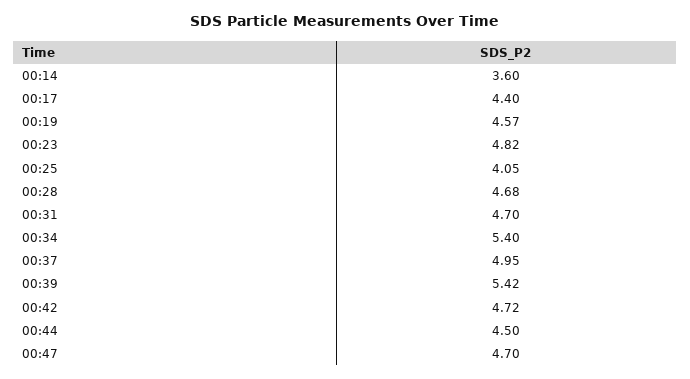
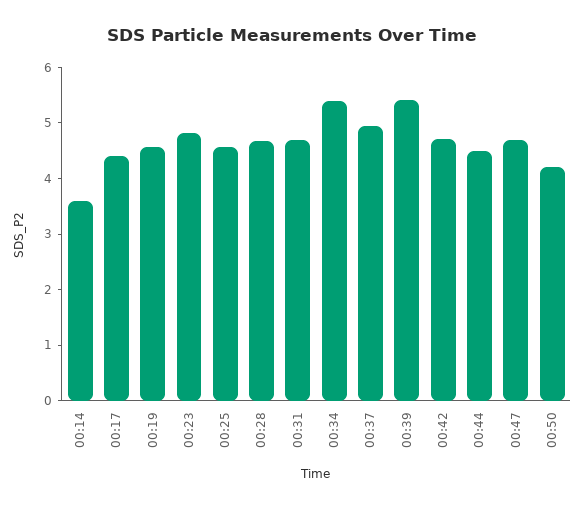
00:25: 4.05 -> 4.6
00:50: none -> 4.2

